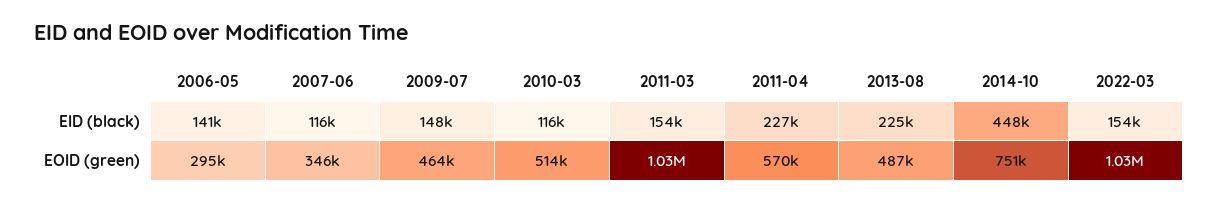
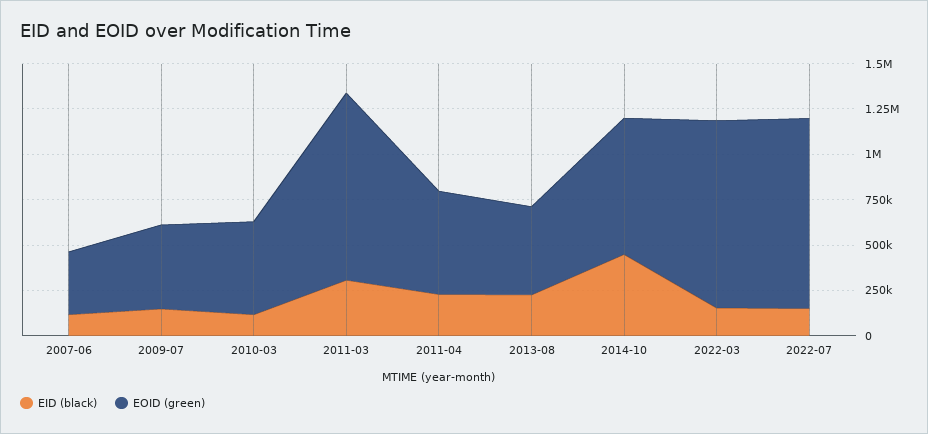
EID (black), 2006-05: 141000 -> none
EID (black), 2011-03: 154000 -> 300000
EOID (green), 2006-05: 295000 -> none
EID (black), 2022-07: none -> 150000
EOID (green), 2022-07: none -> 1050000

